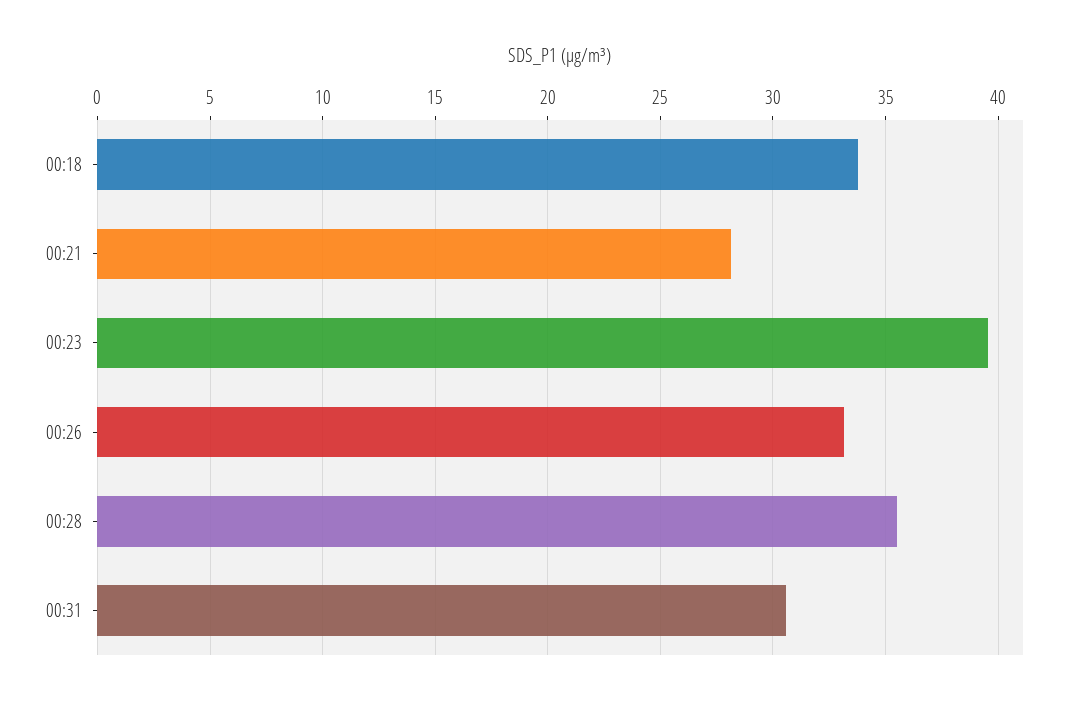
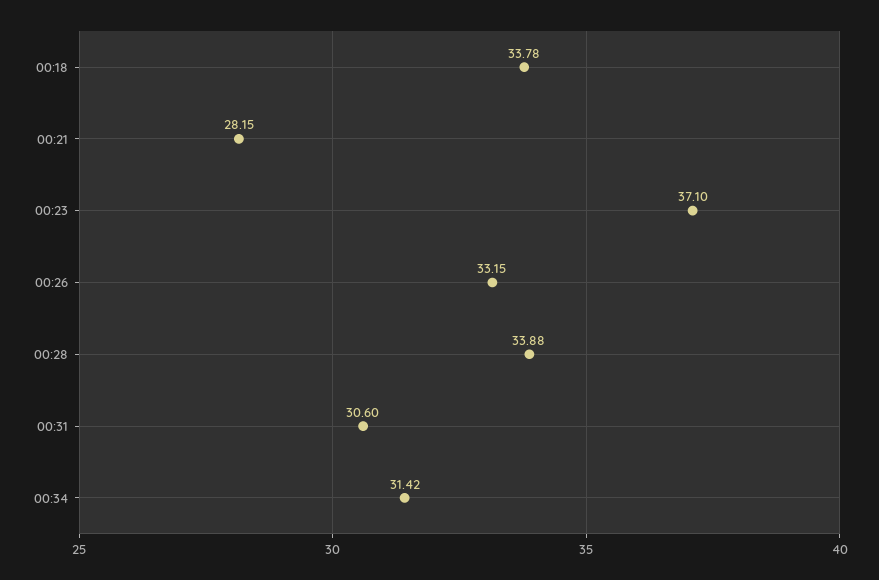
00:23: 39.5 -> 37.1
00:28: 35.5 -> 33.88
00:34: none -> 31.42

